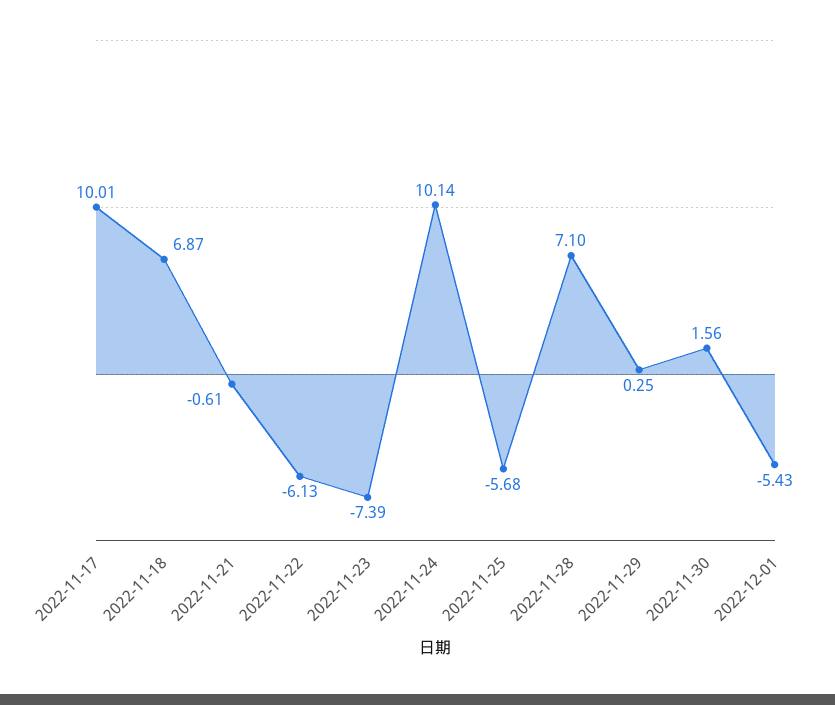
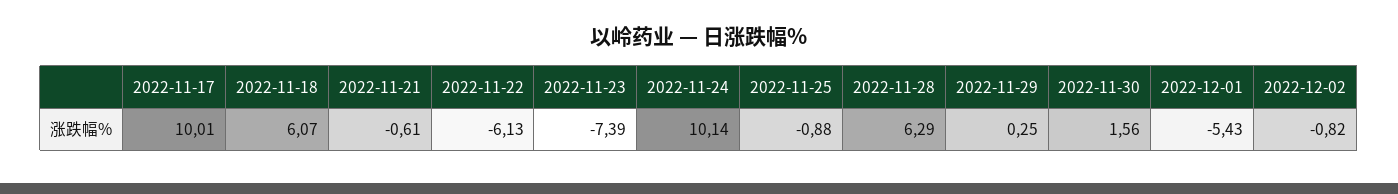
2022-11-18: 6.87 -> 6.07
2022-11-25: -5.68 -> -0.88
2022-11-28: 7.1 -> 6.29
2022-12-02: none -> -0.82

